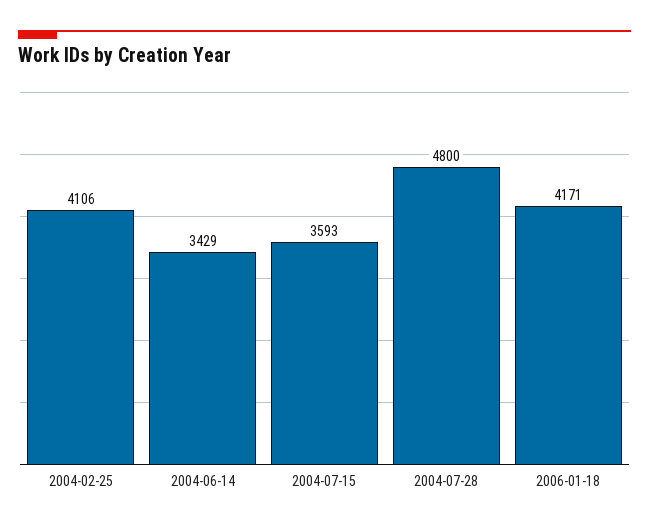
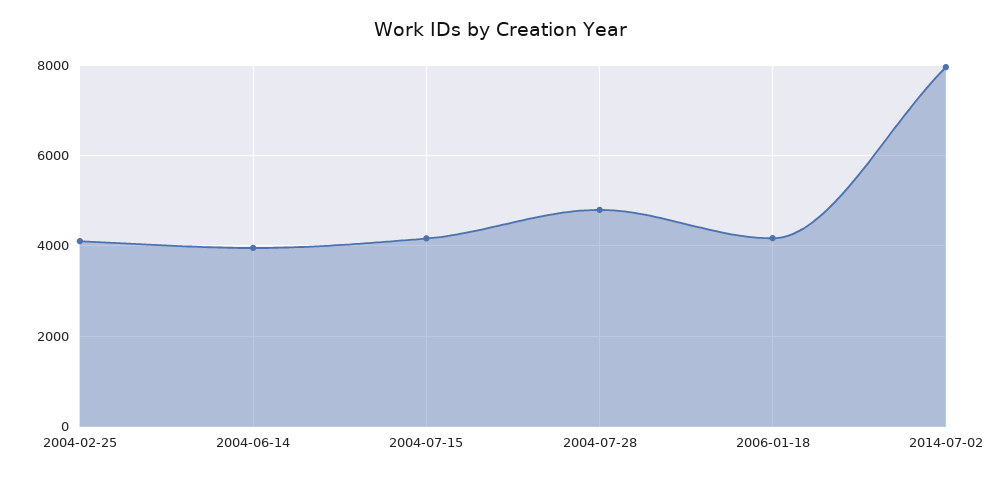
2004-06-14: 3429 -> 4000
2004-07-15: 3593 -> 4200
2014-07-02: none -> 8000

